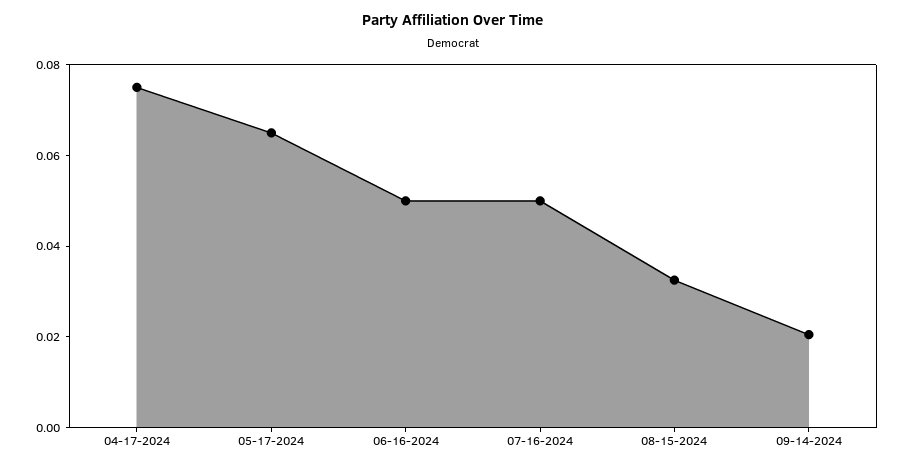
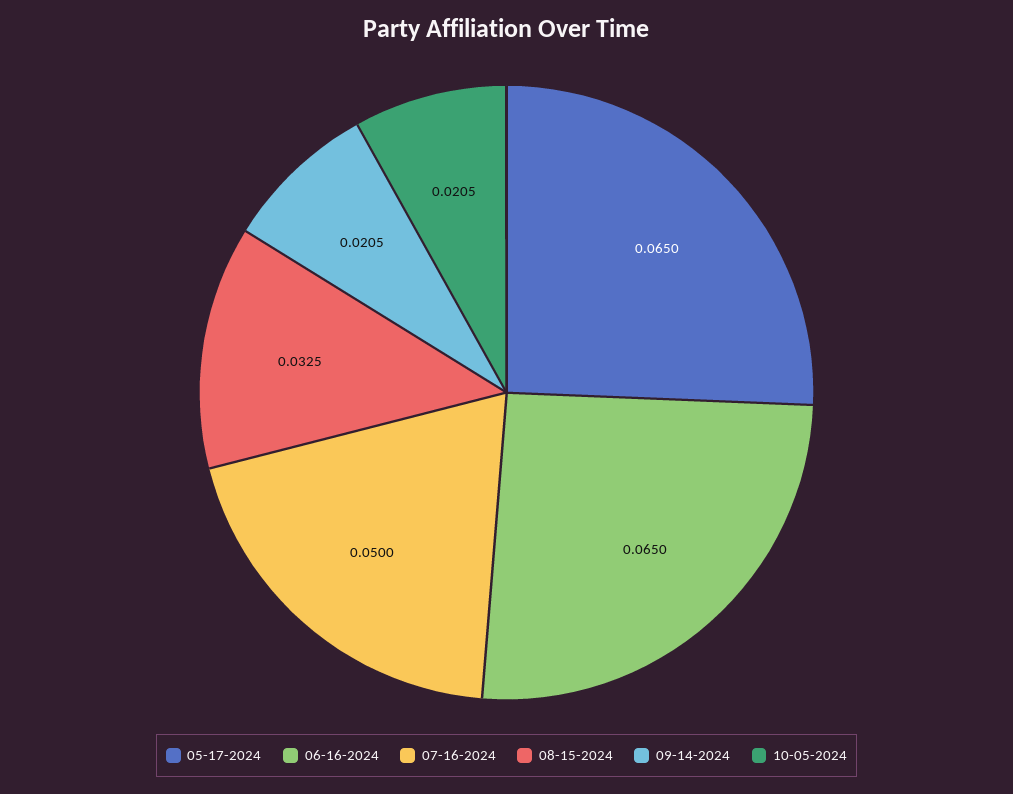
04-17-2024: 0.075 -> none
06-16-2024: 0.05 -> 0.065
10-05-2024: none -> 0.0205

